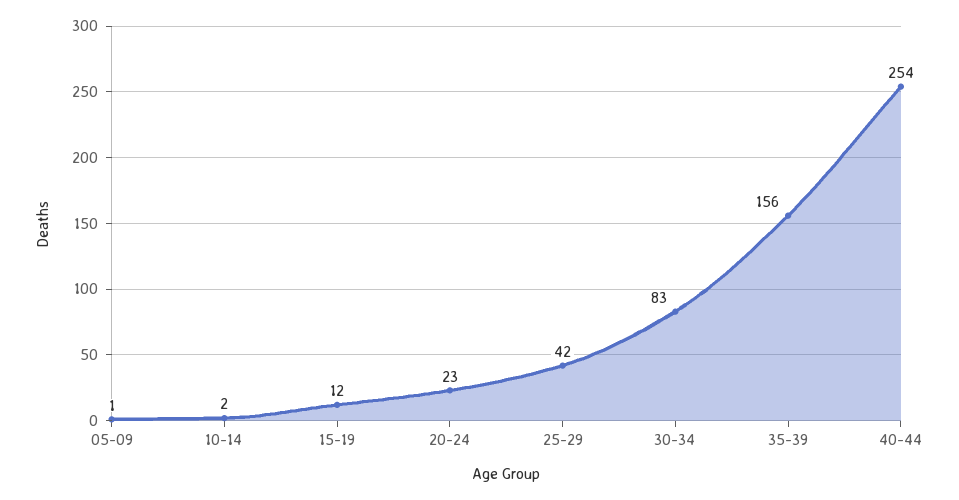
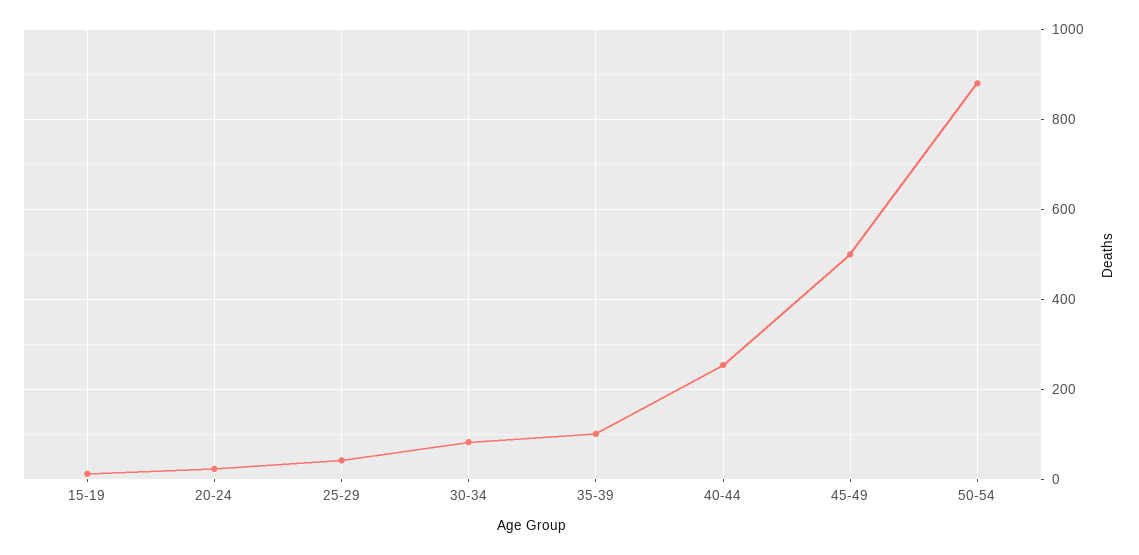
05-09: 1 -> none
10-14: 2 -> none
35-39: 156 -> 100
45-49: none -> 500
50-54: none -> 880

